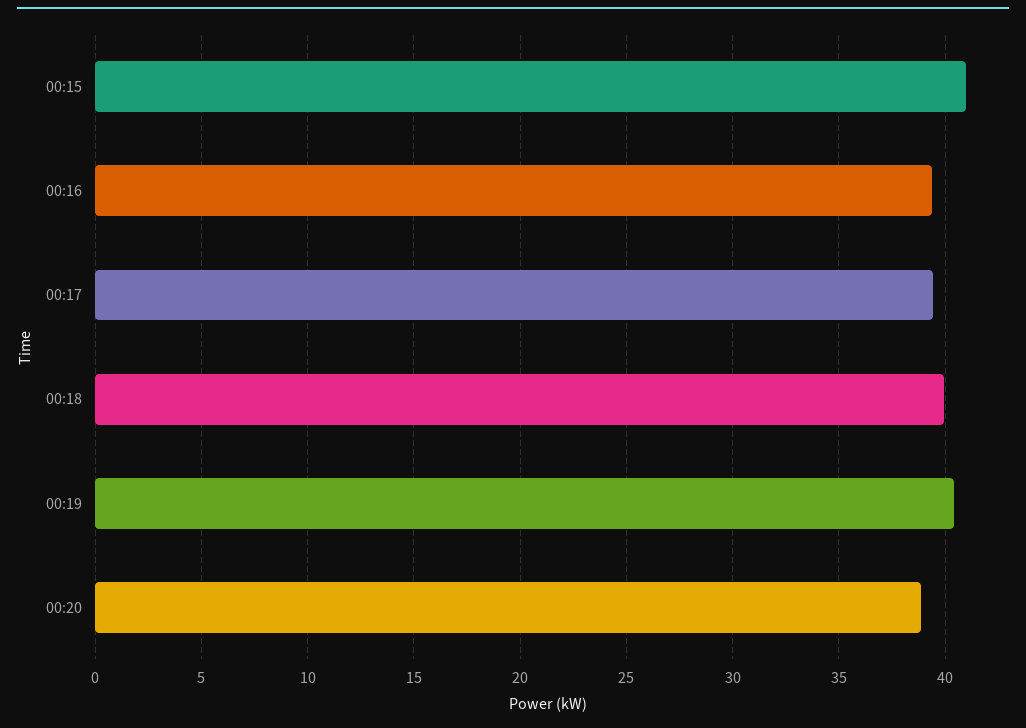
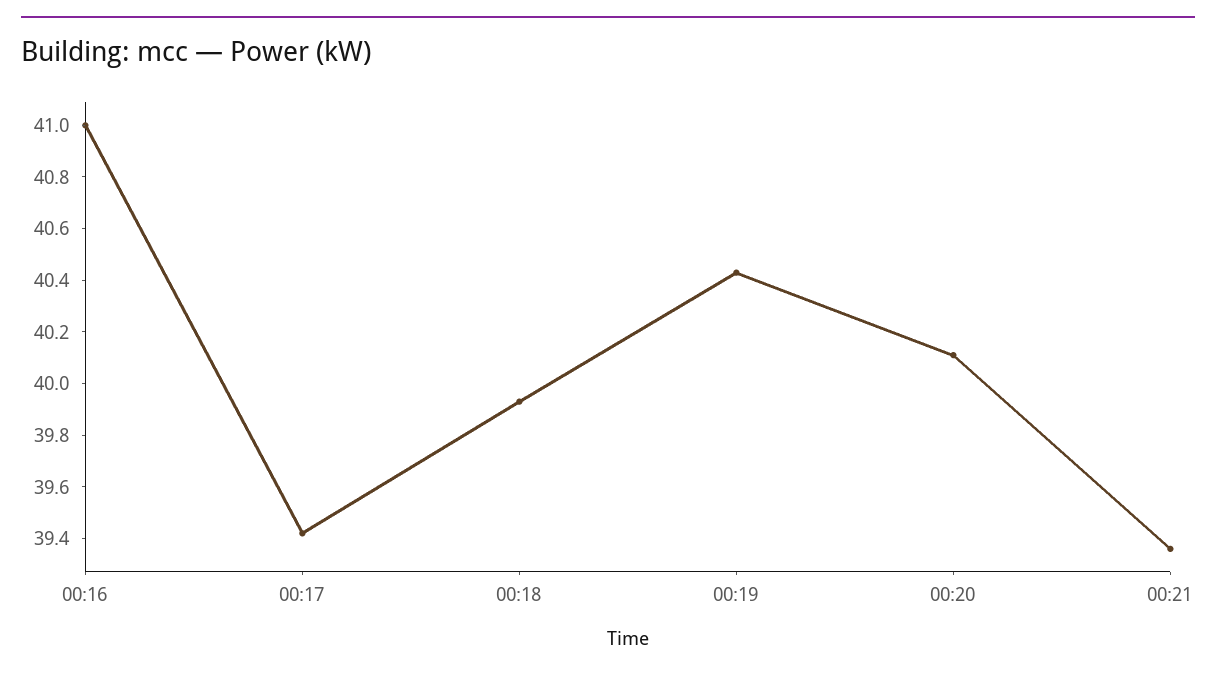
00:15: 41 -> none
00:16: 39.5 -> 41
00:20: 39 -> 40.1
00:21: none -> 39.35

